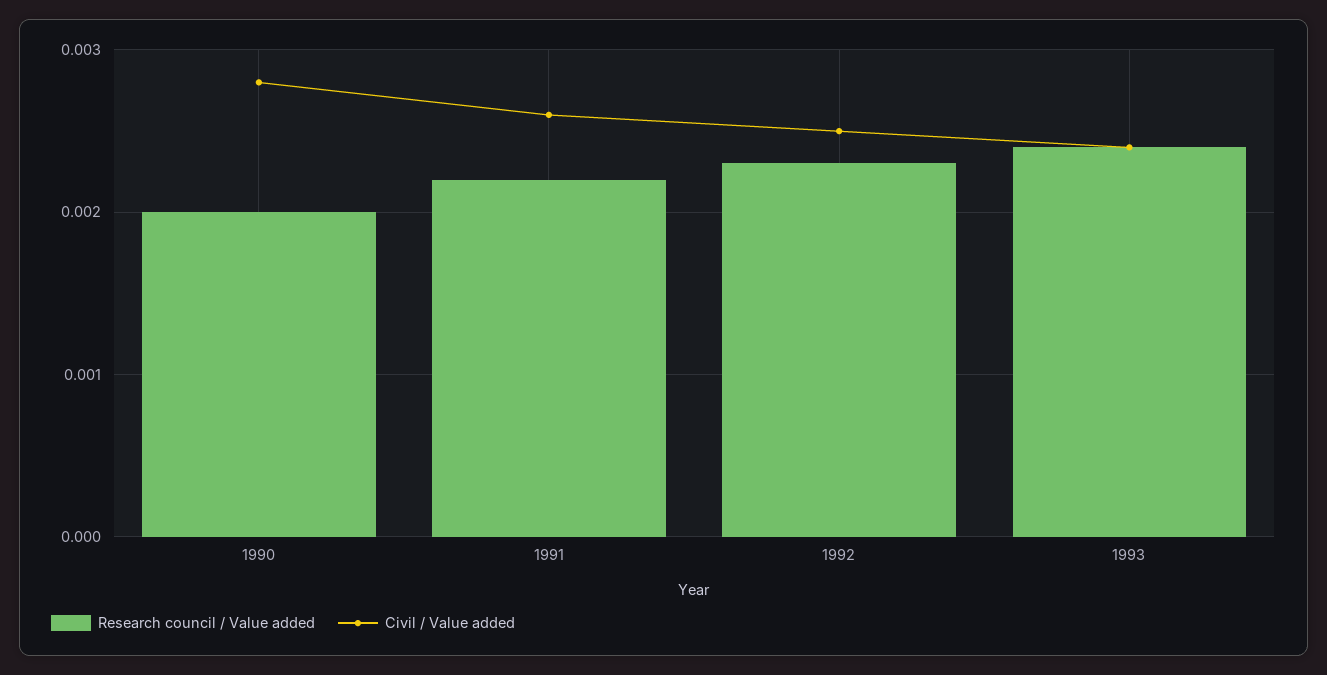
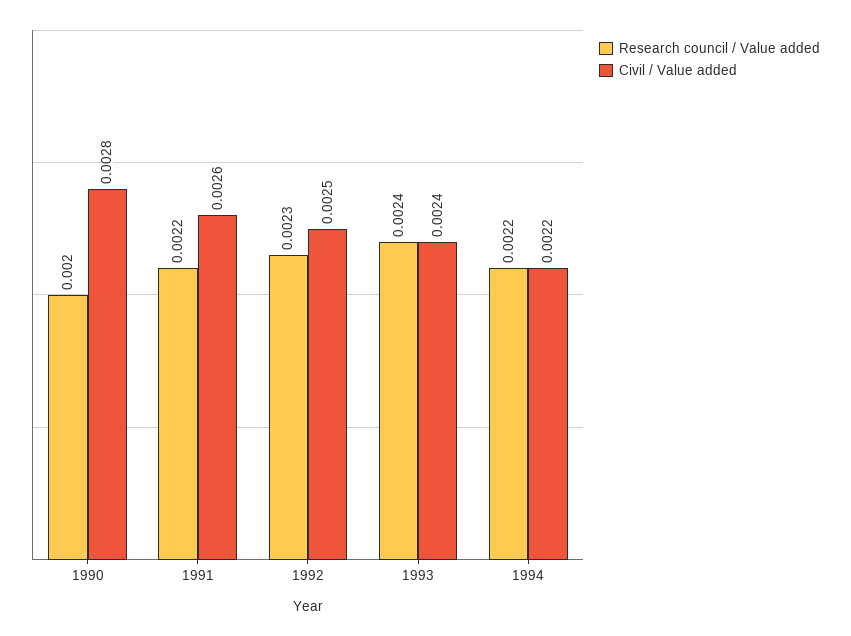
Research council / Value added, 1994: none -> 0.0022
Civil / Value added, 1994: none -> 0.0022

